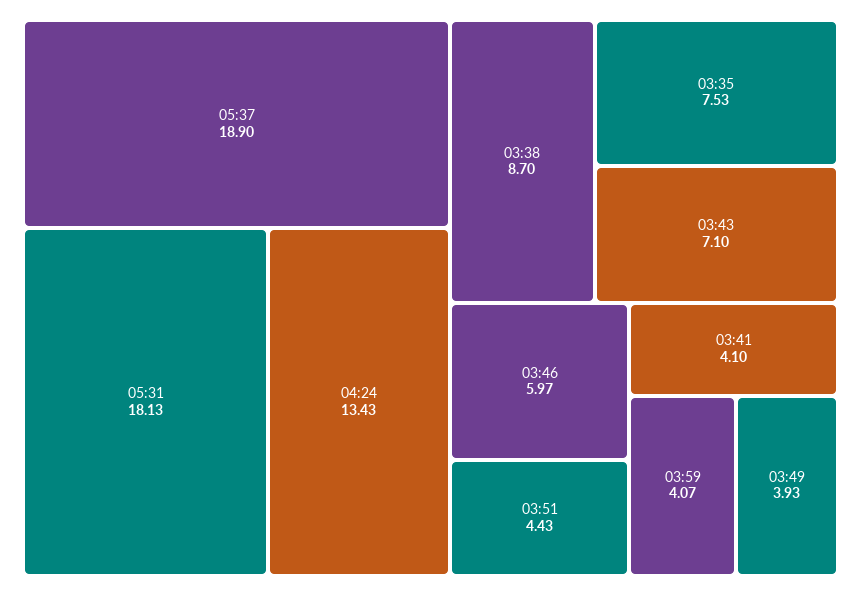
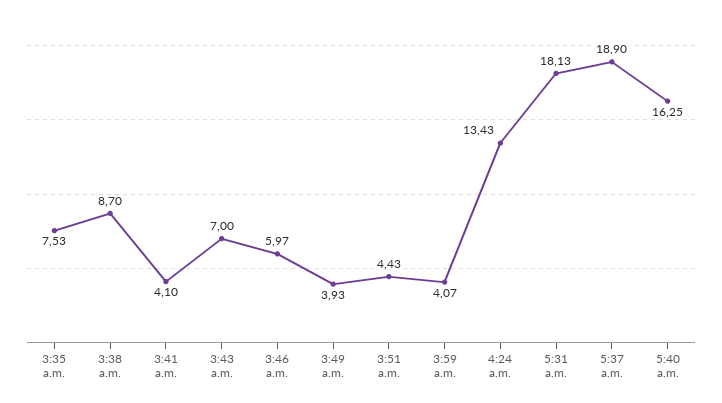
03:43: 7.1 -> 7
5:40 a.m.: none -> 16.25

